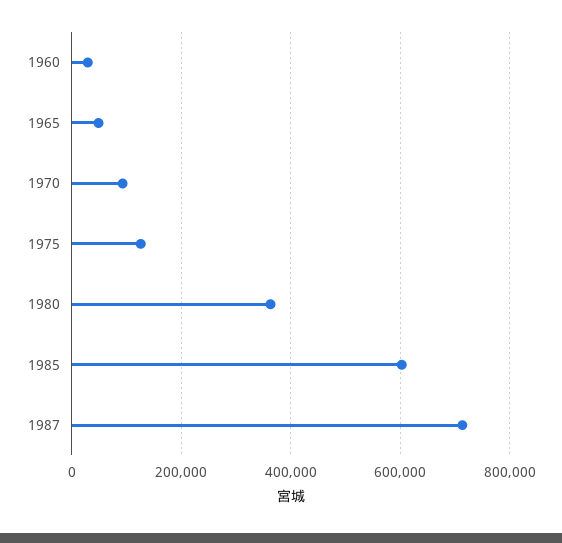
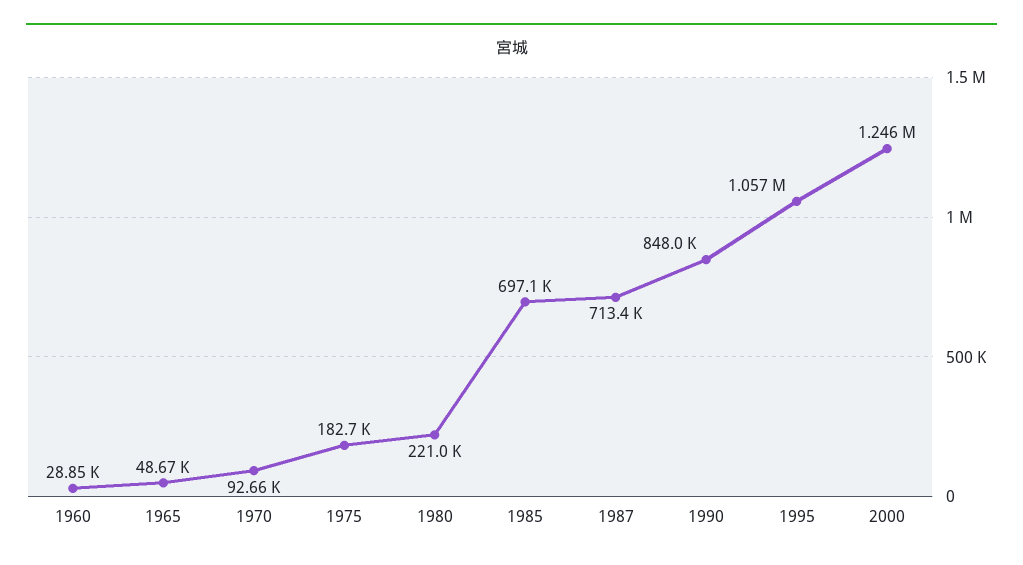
1975: 120000 -> 182700
1980: 360000 -> 221000
1985: 600000 -> 697100
1990: none -> 848000
1995: none -> 1057000
2000: none -> 1246000

